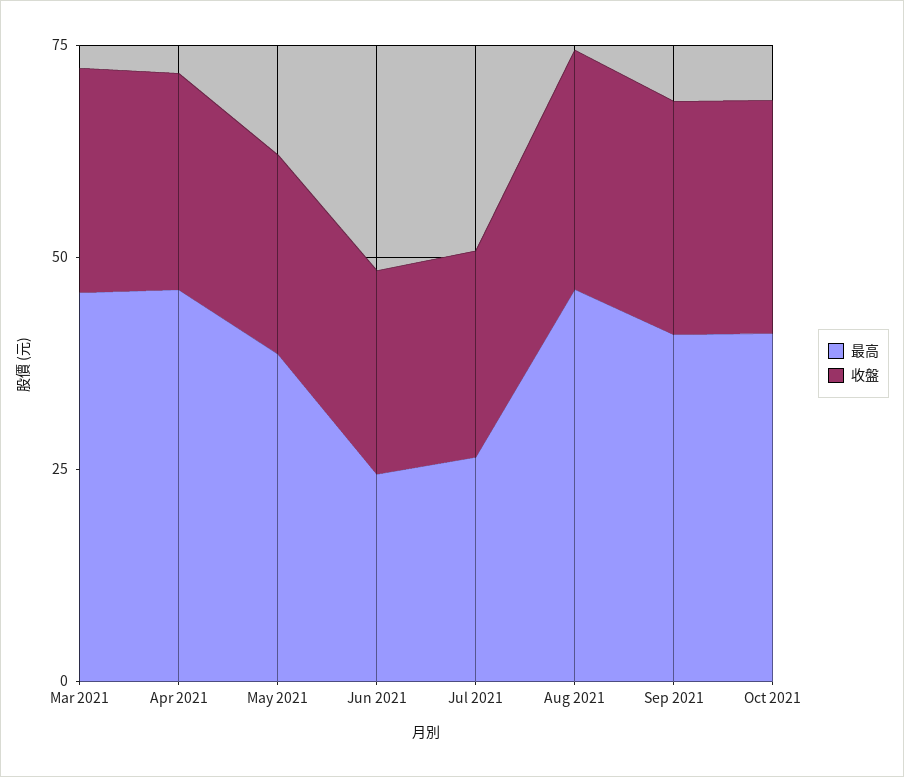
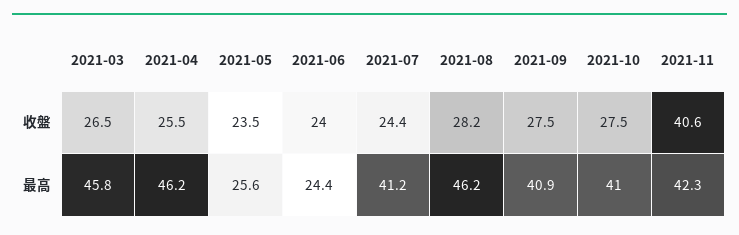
最高, May 2021: 40 -> 25.6
最高, Jul 2021: 25 -> 41.2
收盤, 2021-11: none -> 40.6
最高, 2021-11: none -> 42.3

